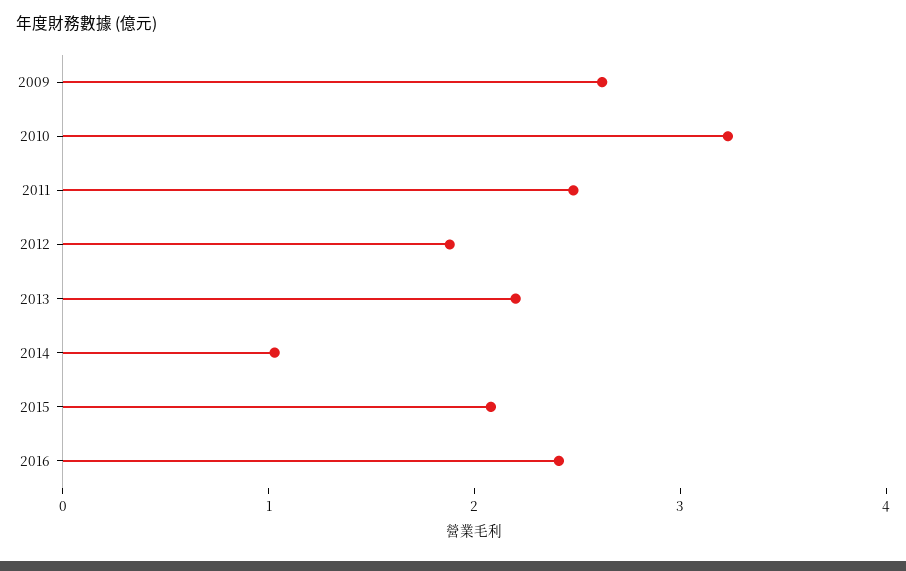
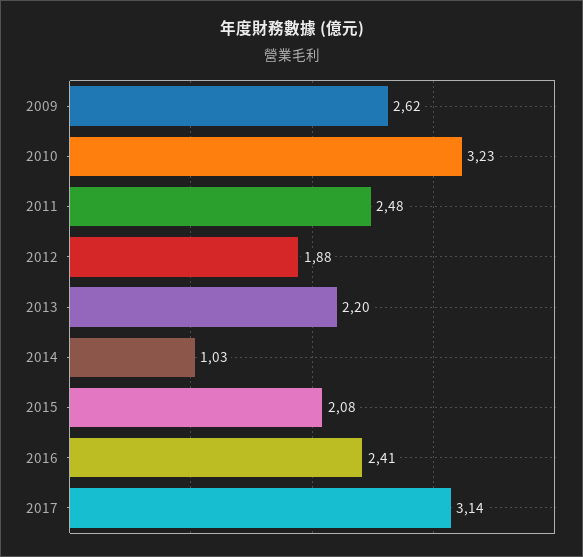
2017: none -> 3.14

